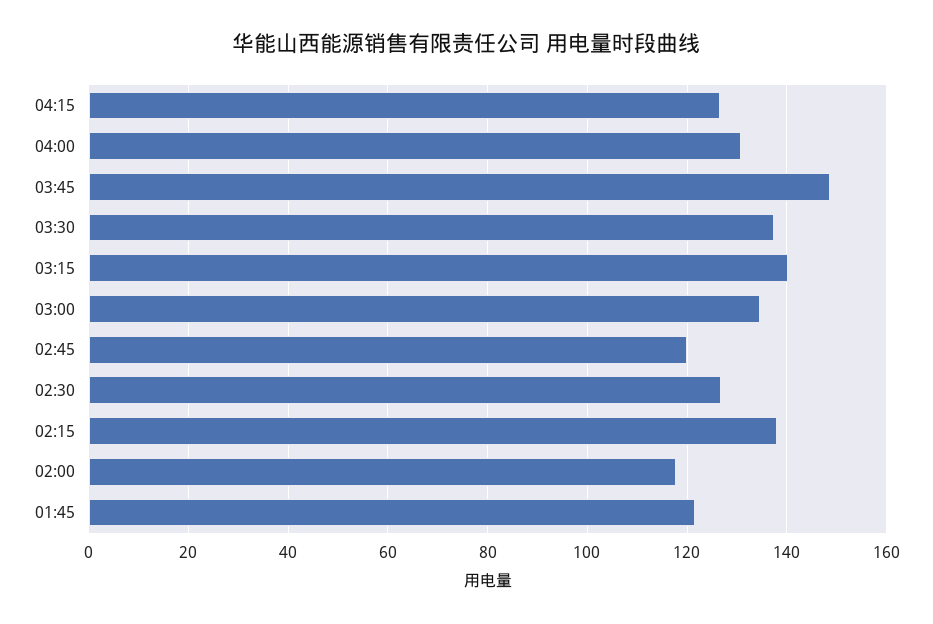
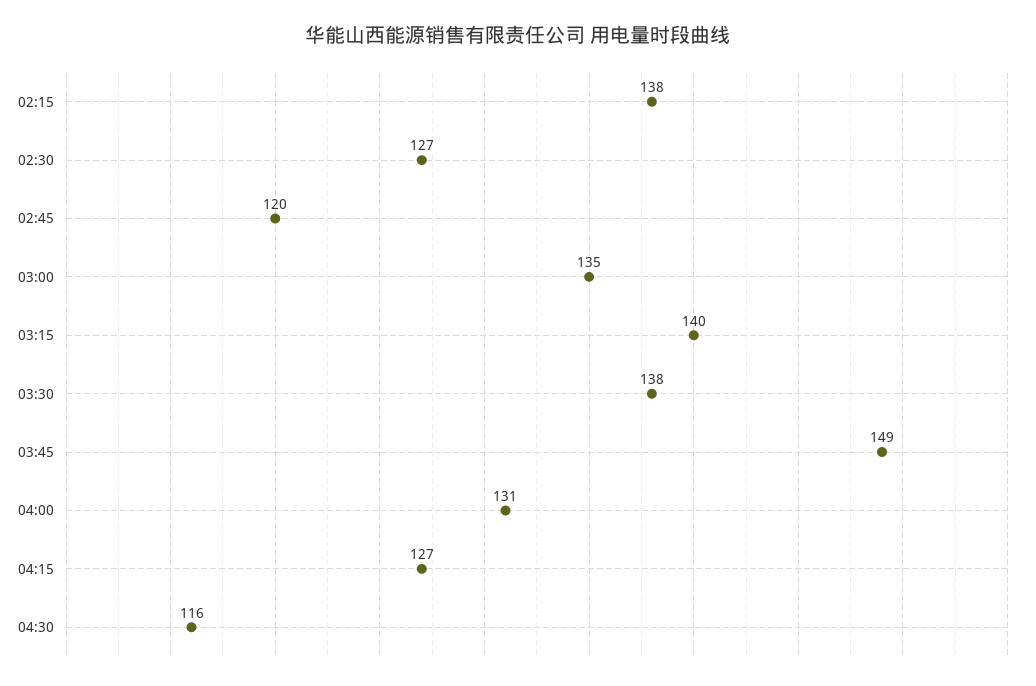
02:00: 118 -> none
01:45: 122 -> none
04:30: none -> 116

